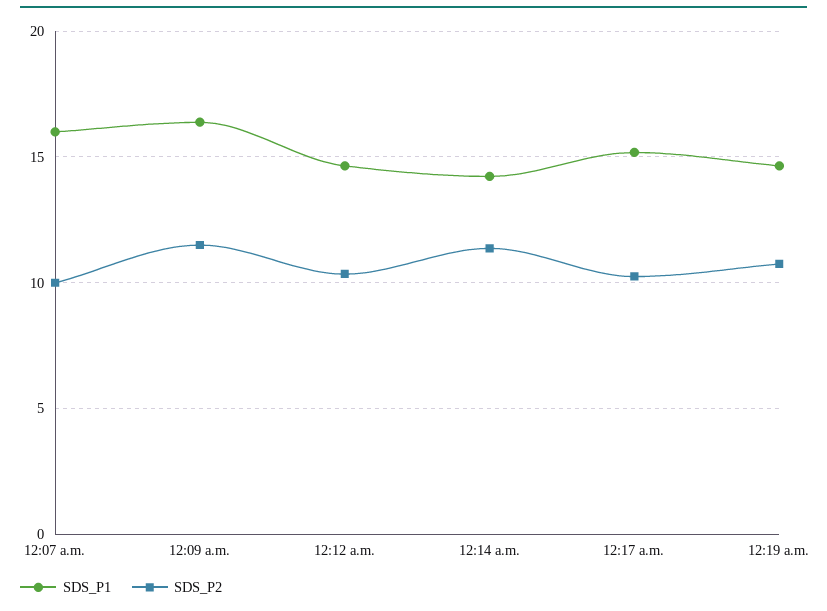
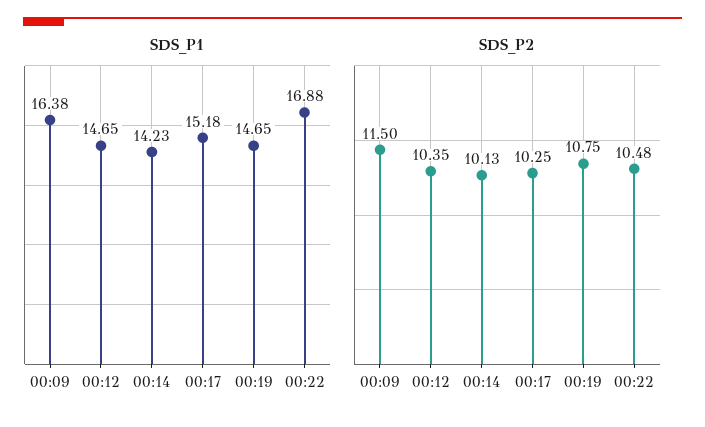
SDS_P1, 12:07 a.m.: 16 -> none
SDS_P2, 12:07 a.m.: 10 -> none
SDS_P2, 12:14 a.m.: 11.5 -> 10.13
SDS_P1, 00:22: none -> 16.88
SDS_P2, 00:22: none -> 10.48

